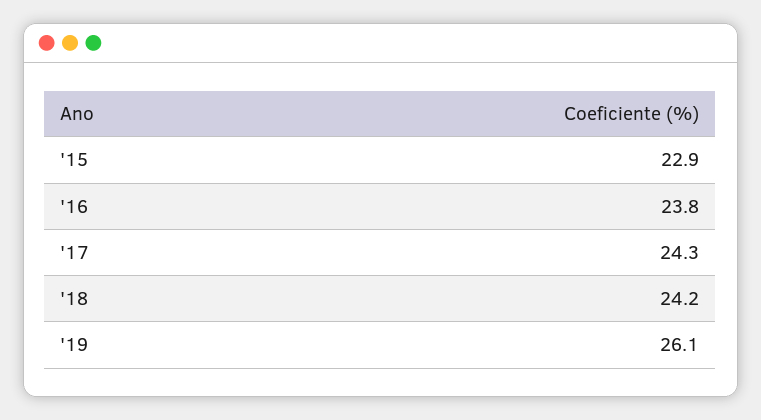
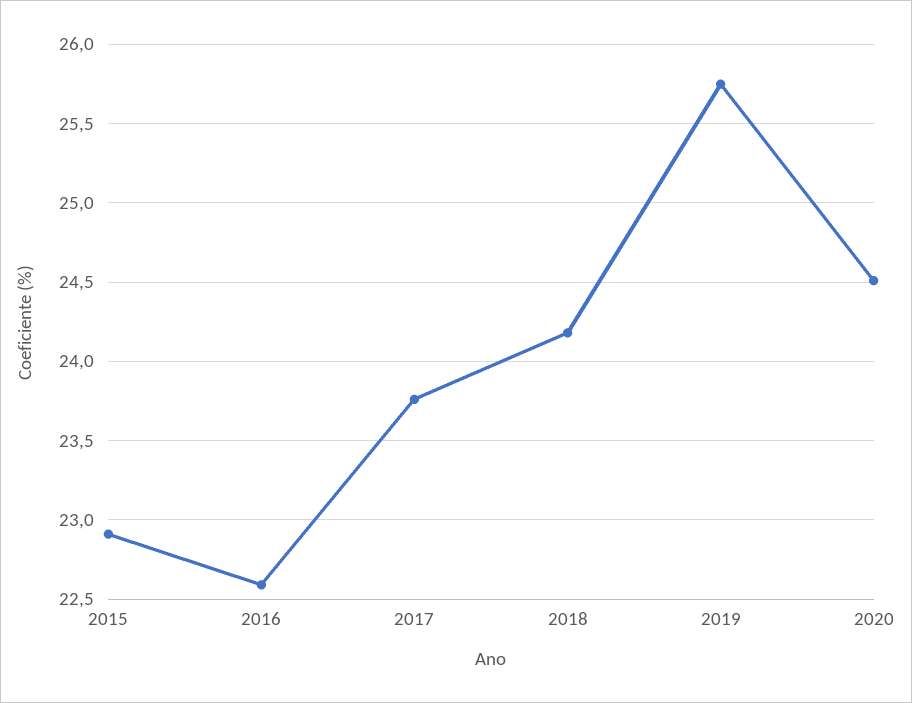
'16: 23.8 -> 22.6
'17: 24.3 -> 23.75
'19: 26.1 -> 25.75
2020: none -> 24.5

